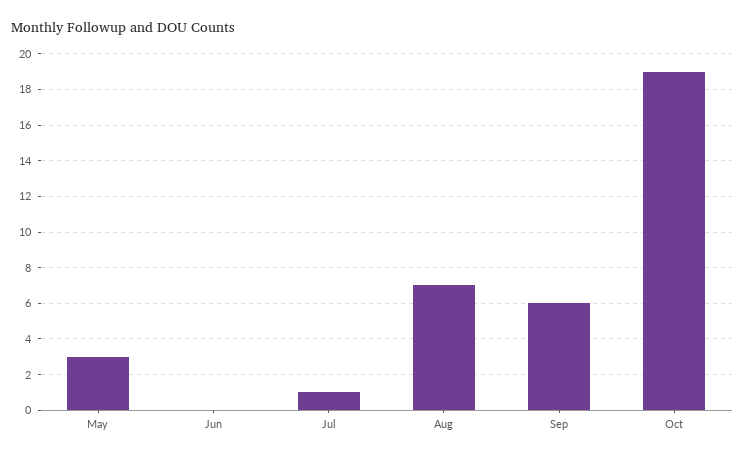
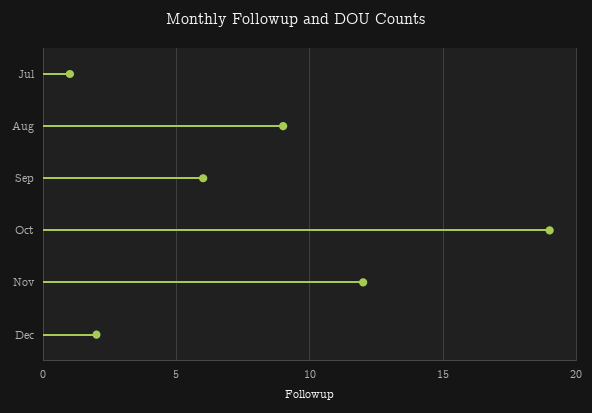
May: 3 -> none
Jun: 0 -> none
Aug: 7 -> 9
Nov: none -> 12
Dec: none -> 2

